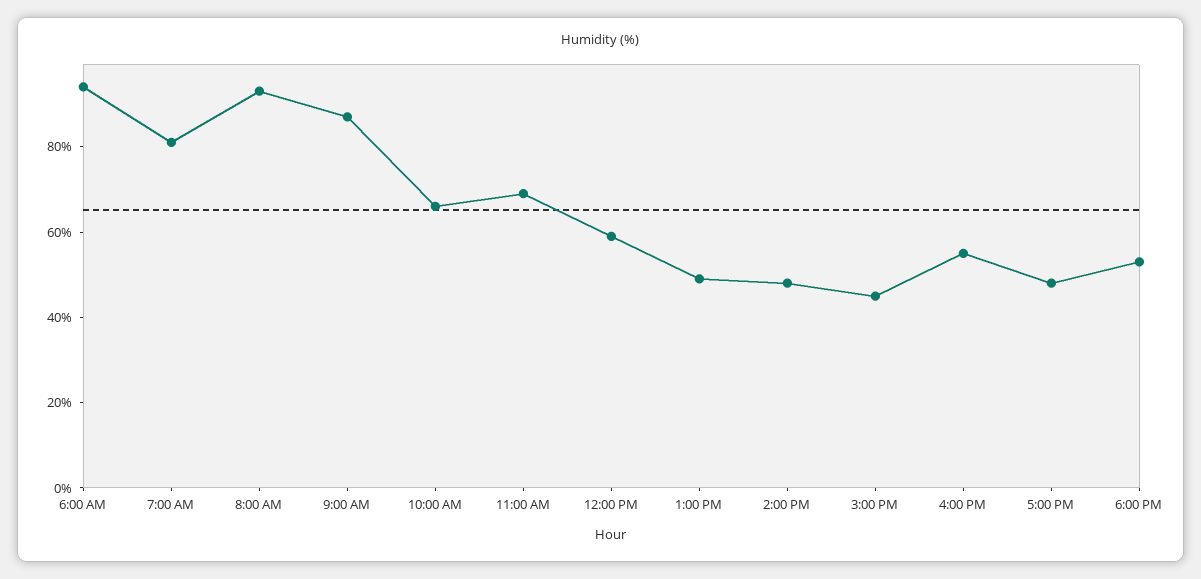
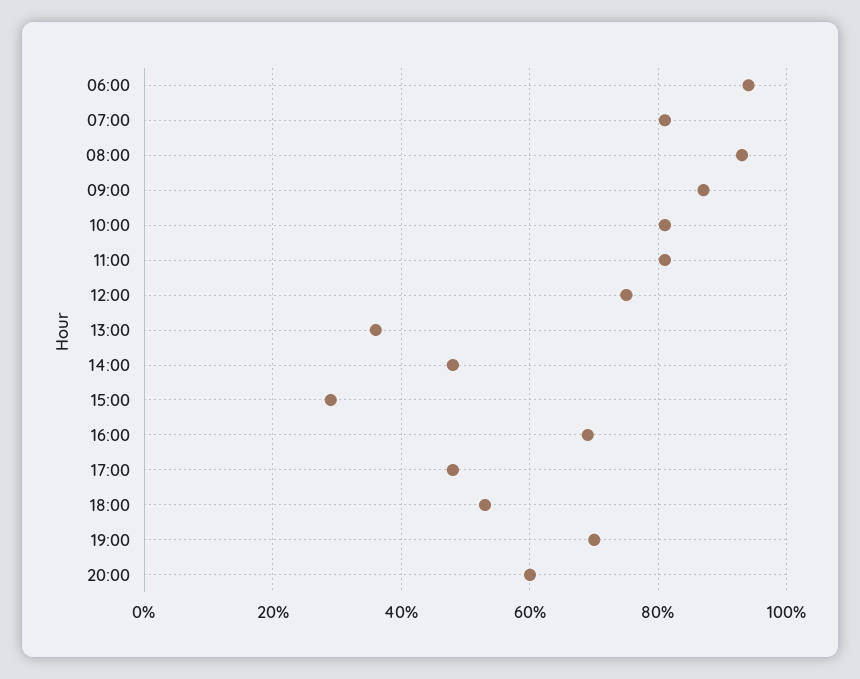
10:00 AM: 65 -> 80
11:00 AM: 70 -> 80
12:00 PM: 60 -> 75
1:00 PM: 50 -> 35
3:00 PM: 45 -> 30
4:00 PM: 55 -> 70
19:00: none -> 70
20:00: none -> 60

